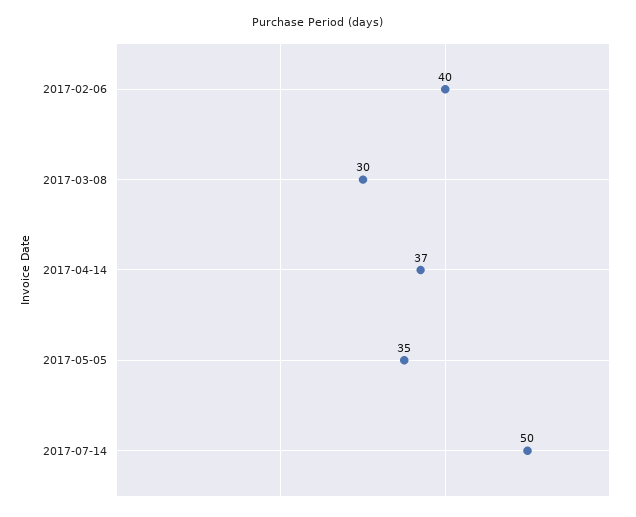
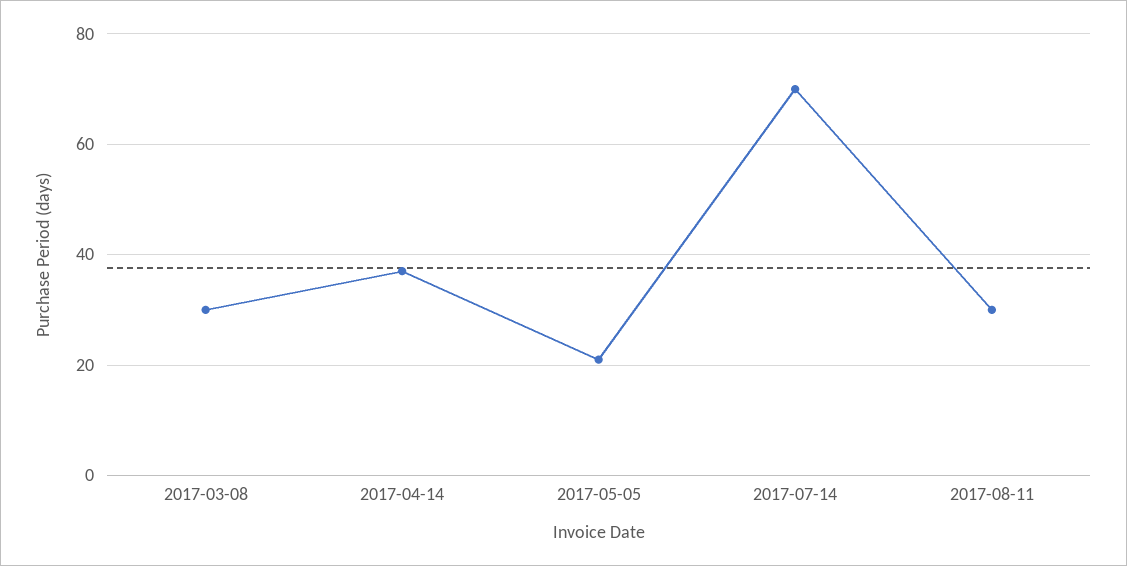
2017-02-06: 40 -> none
2017-05-05: 35 -> 20
2017-07-14: 50 -> 70
2017-08-11: none -> 30

